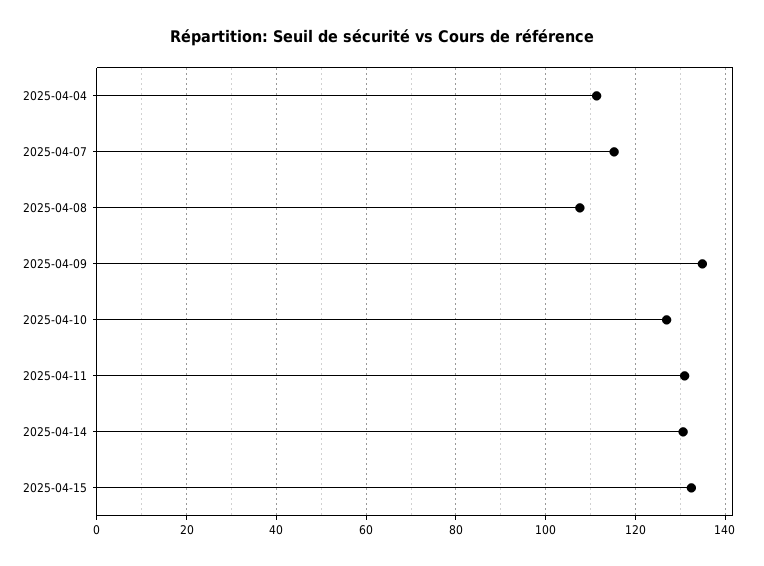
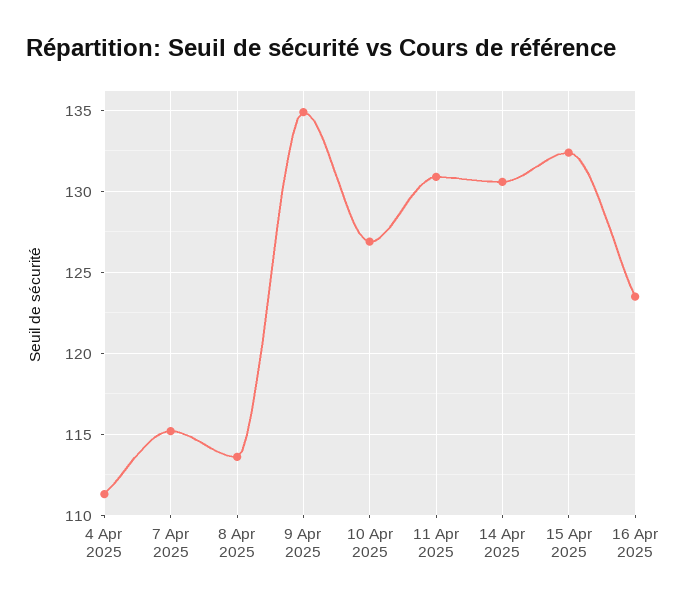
2025-04-08: 108 -> 113.5
16 Apr 2025: none -> 123.5

